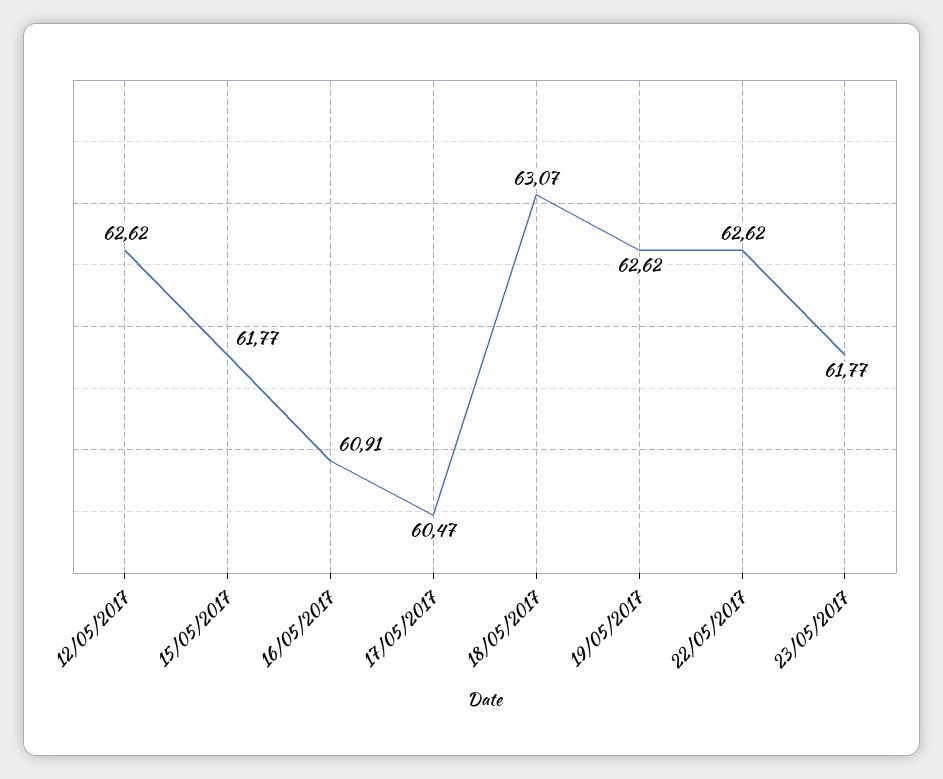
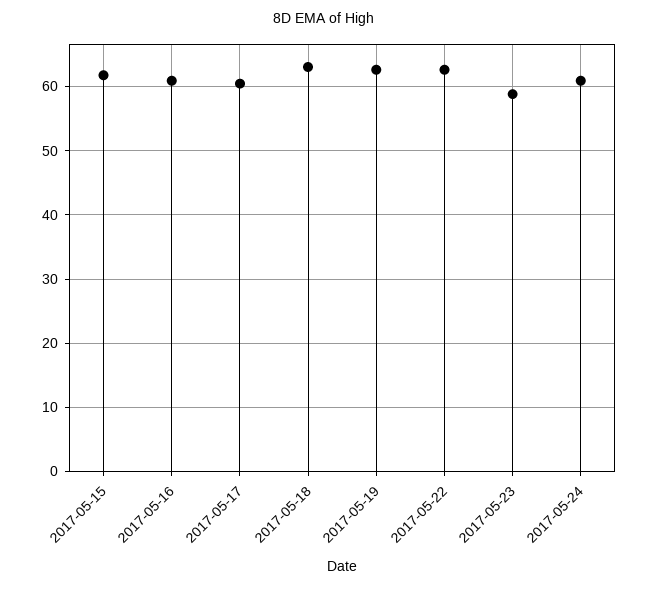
12/05/2017: 62.62 -> none
23/05/2017: 61.77 -> 59
2017-05-24: none -> 61

